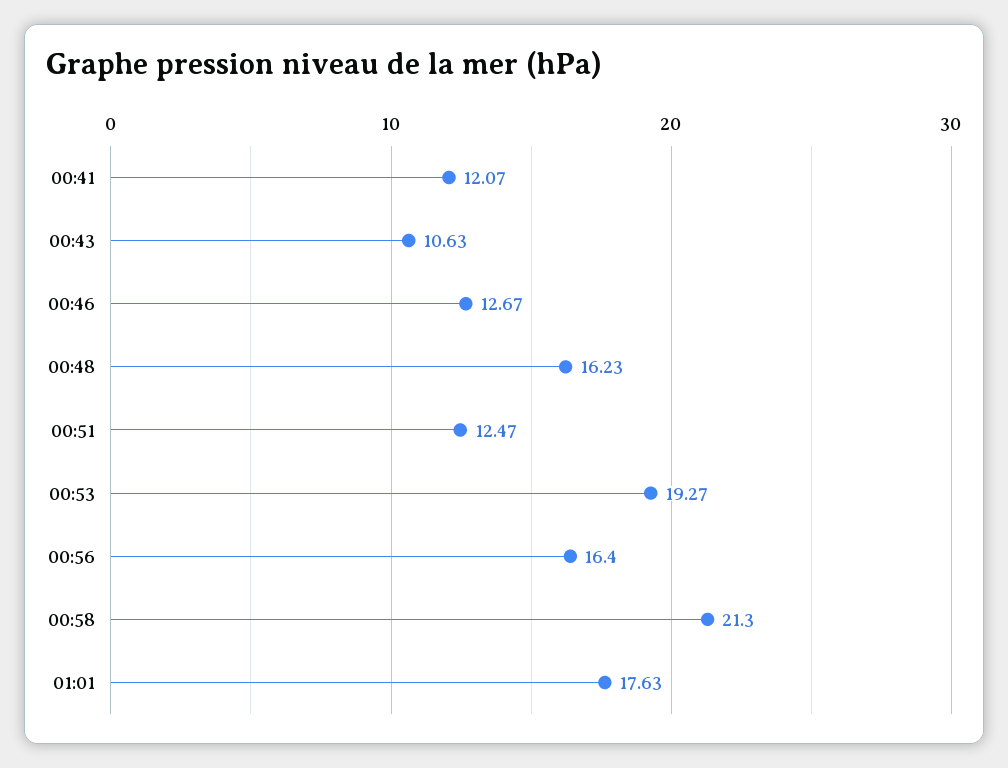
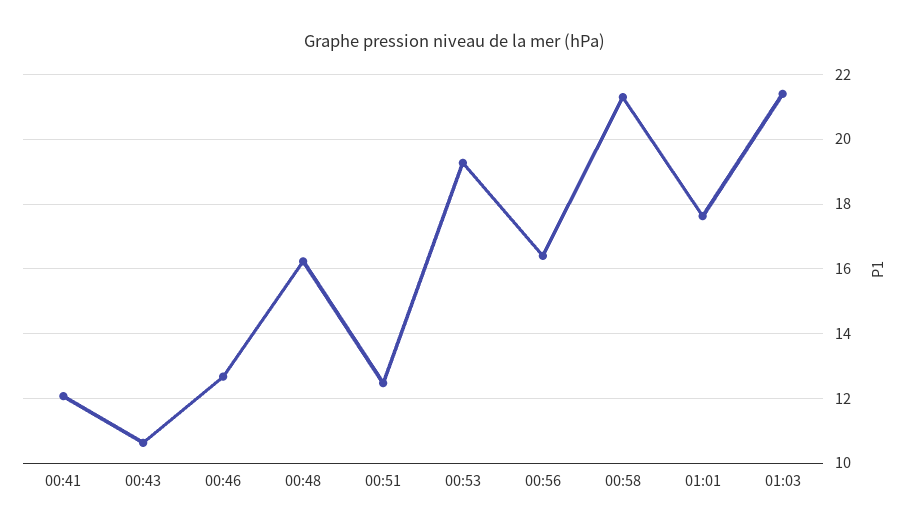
01:03: none -> 21.4

